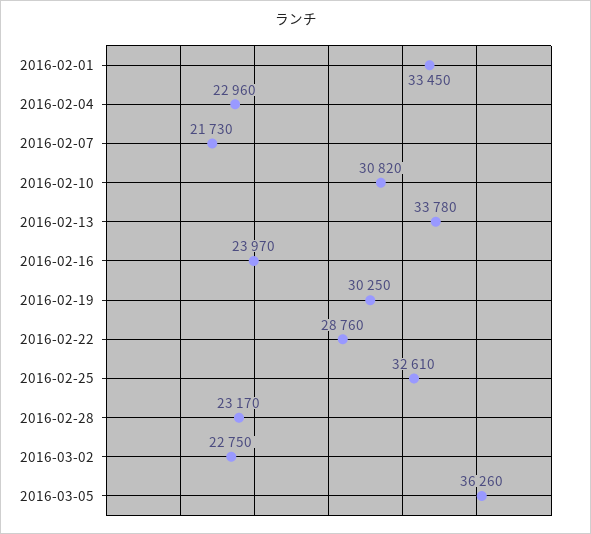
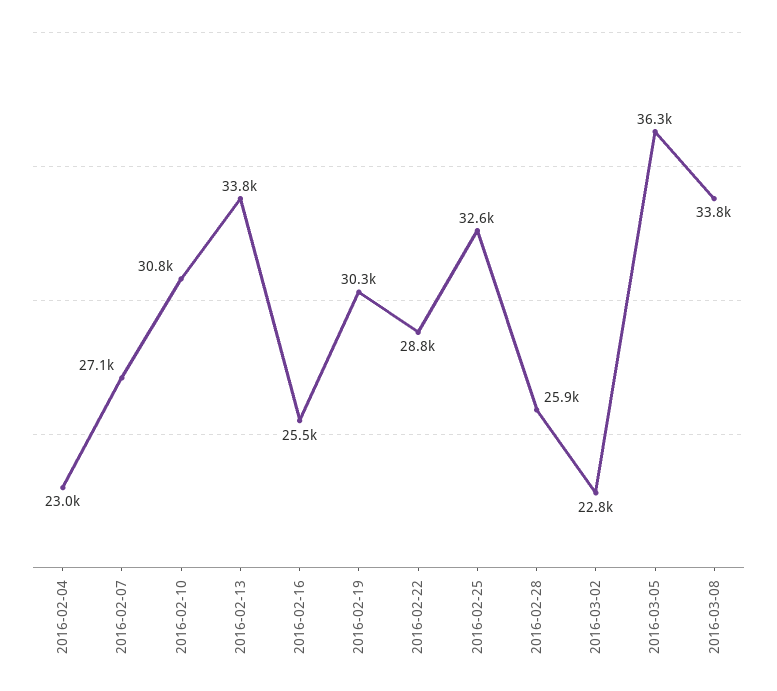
2016-02-01: 33450 -> none
2016-02-07: 21730 -> 27100
2016-02-16: 23970 -> 25500
2016-02-28: 23170 -> 25900
2016-03-08: none -> 33800

